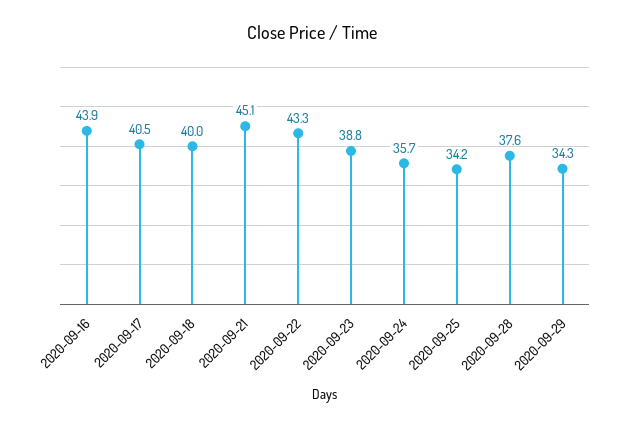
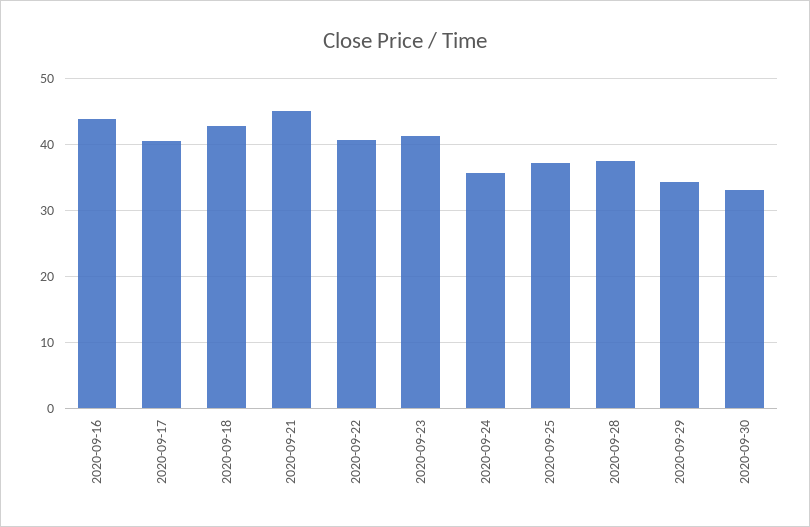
2020-09-18: 40 -> 43
2020-09-22: 43.3 -> 41
2020-09-23: 38.8 -> 41
2020-09-25: 34.2 -> 37
2020-09-30: none -> 33

